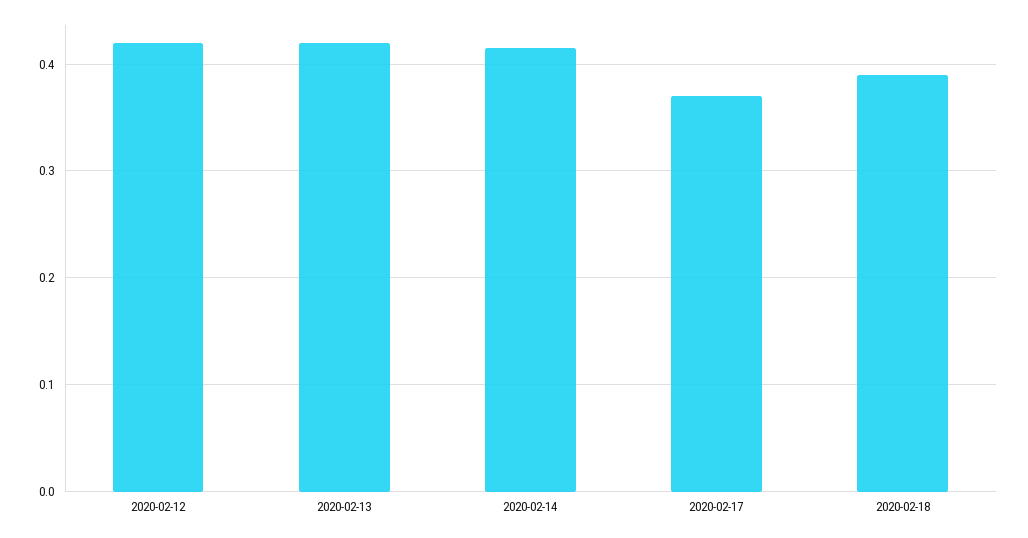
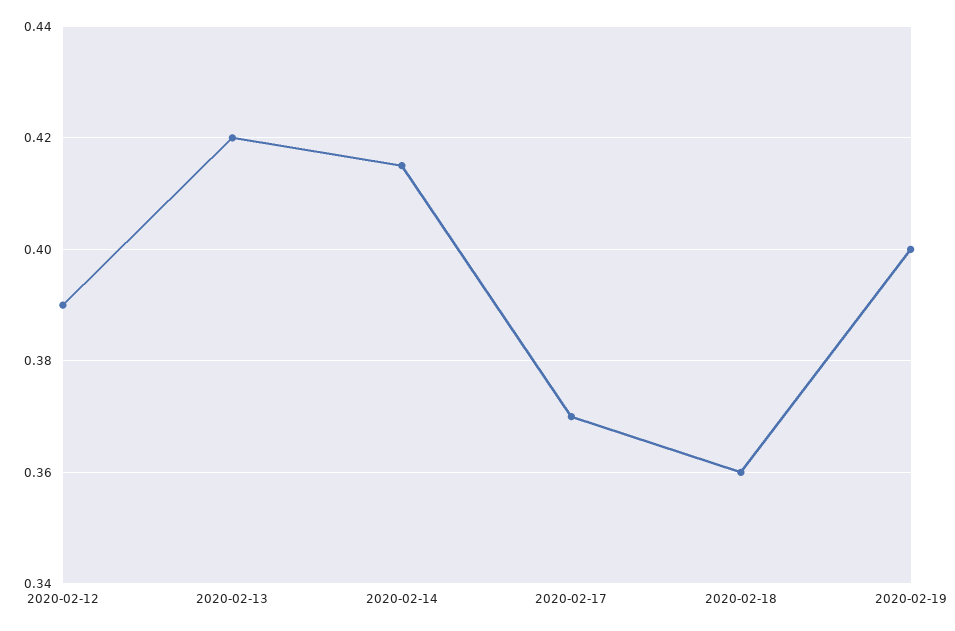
2020-02-12: 0.42 -> 0.39
2020-02-18: 0.39 -> 0.36
2020-02-19: none -> 0.4

